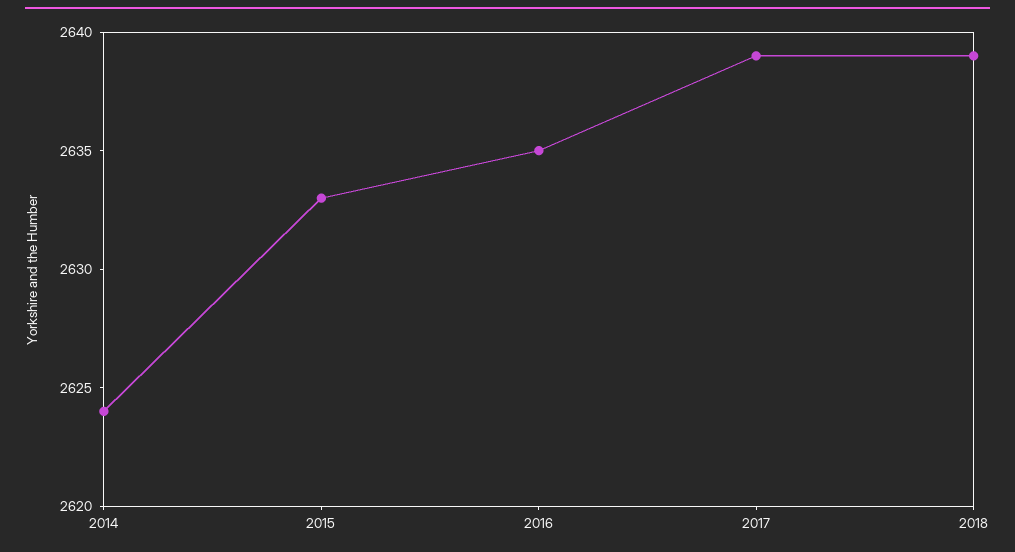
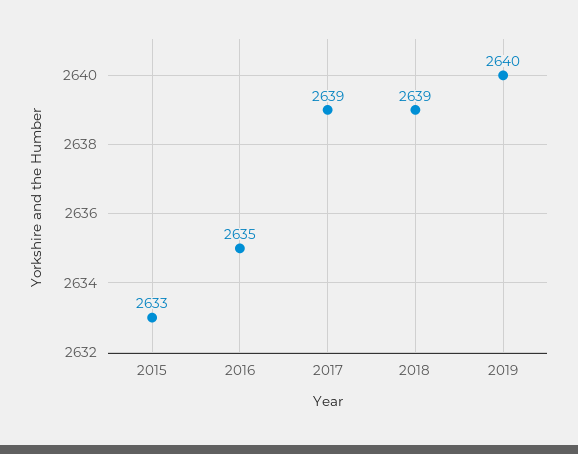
2014: 2624 -> none
2019: none -> 2640

